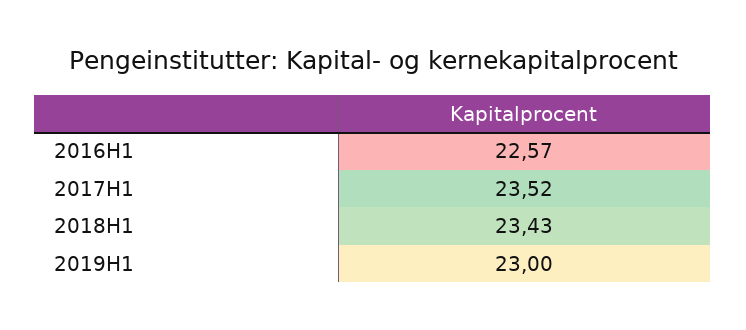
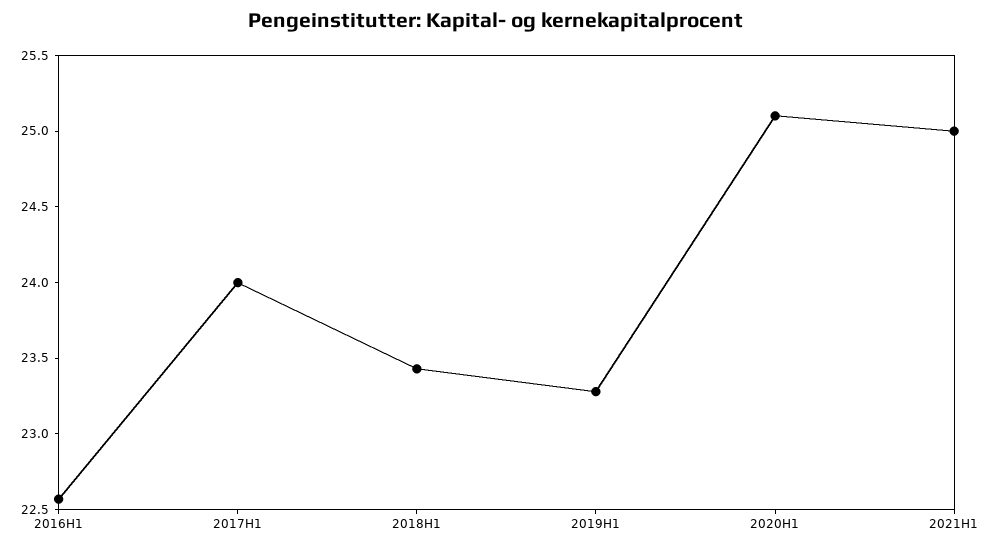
2017H1: 23.52 -> 24
2019H1: 23 -> 23.3
2020H1: none -> 25.1
2021H1: none -> 25

